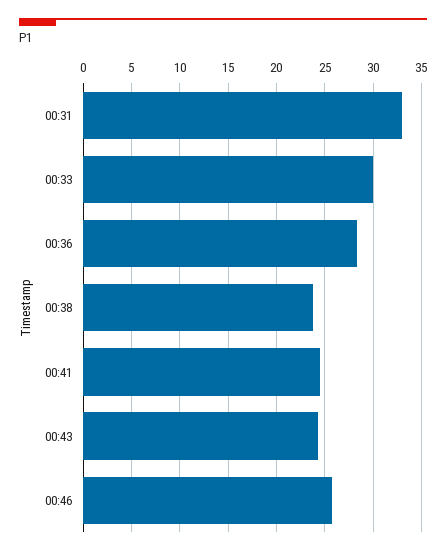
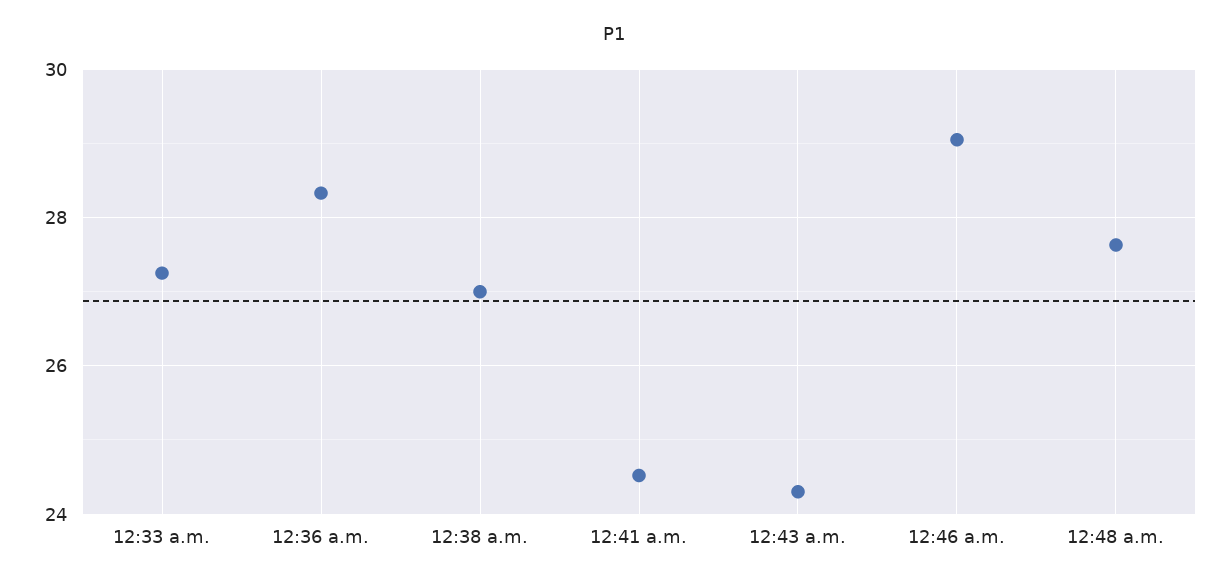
00:31: 33 -> none
00:33: 30 -> 27.2
00:38: 24 -> 27
00:46: 26 -> 29
12:48 a.m.: none -> 27.6

